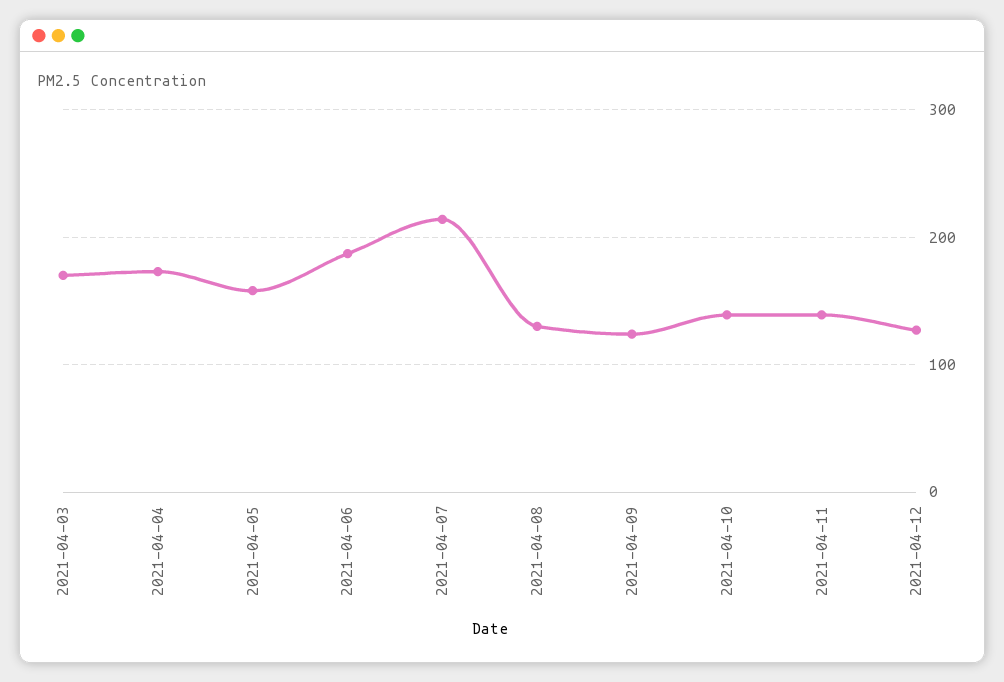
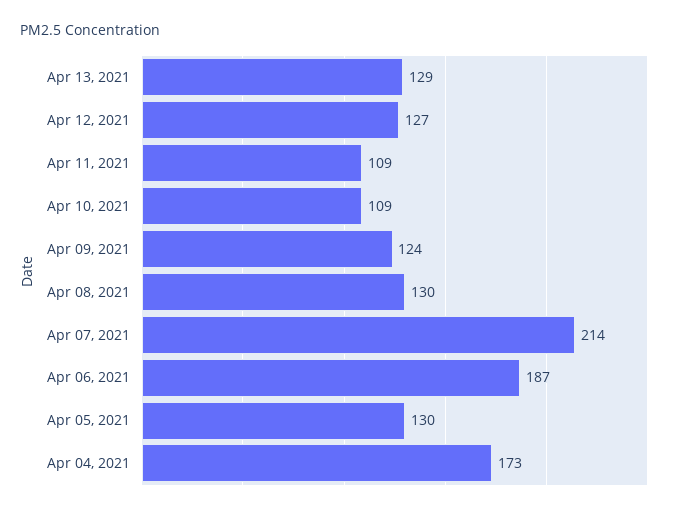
2021-04-03: 170 -> none
2021-04-05: 160 -> 130
2021-04-10: 140 -> 109
2021-04-11: 140 -> 109
Apr 13, 2021: none -> 129

